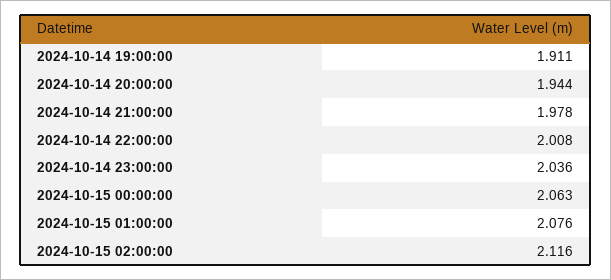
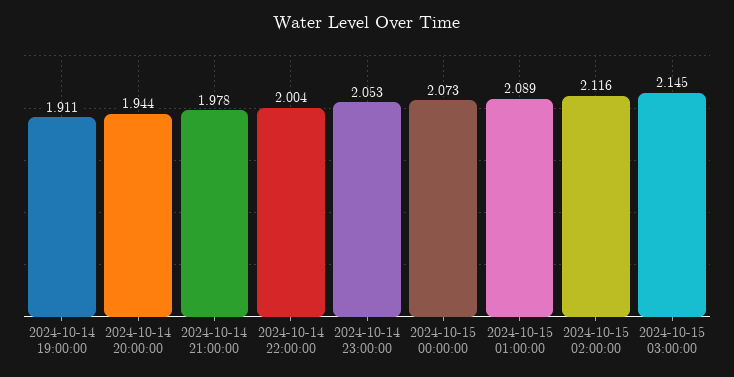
2024-10-14 22:00:00: 2.008 -> 2.004
2024-10-14 23:00:00: 2.036 -> 2.053
2024-10-15 00:00:00: 2.063 -> 2.073
2024-10-15 01:00:00: 2.076 -> 2.089
2024-10-15 03:00:00: none -> 2.145

